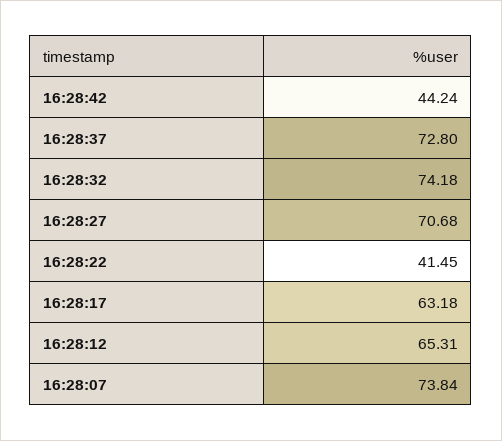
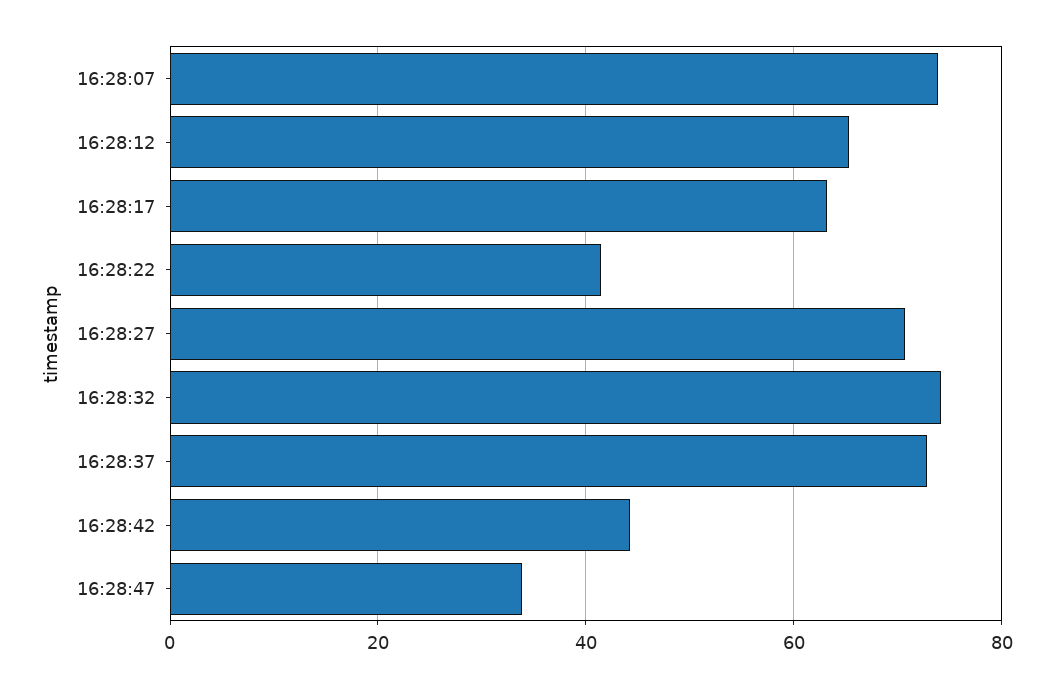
16:28:47: none -> 34

